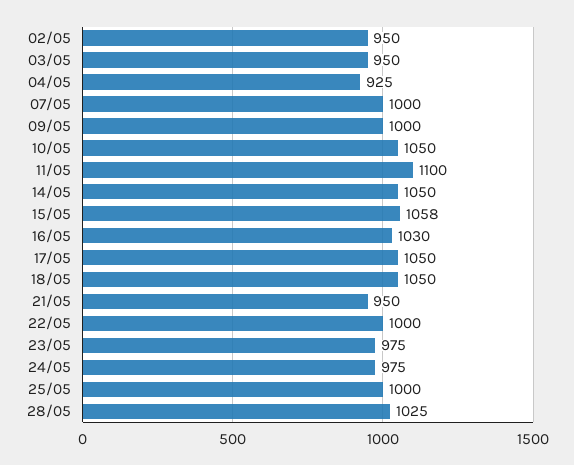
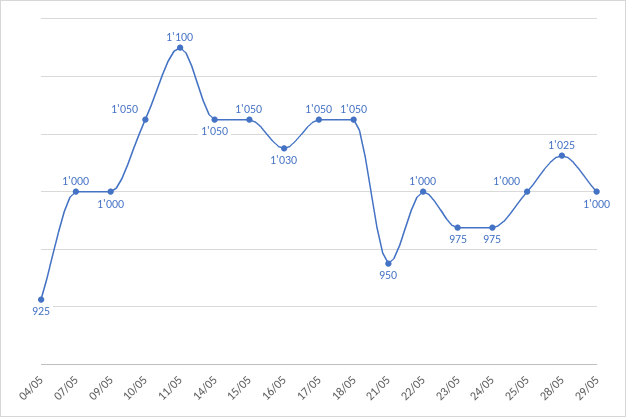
02/05: 950 -> none
03/05: 950 -> none
15/05: 1058 -> 1050
29/05: none -> 1000

